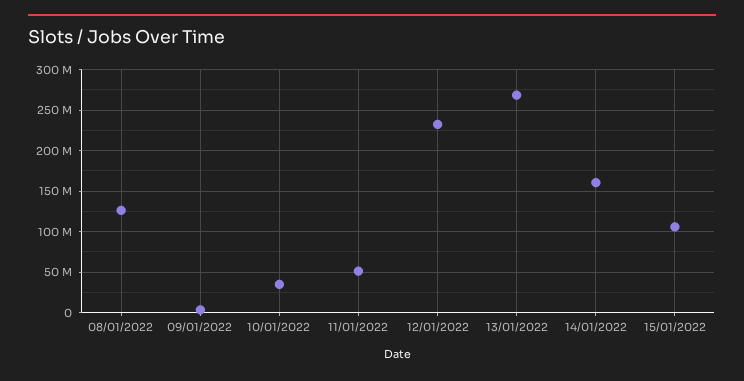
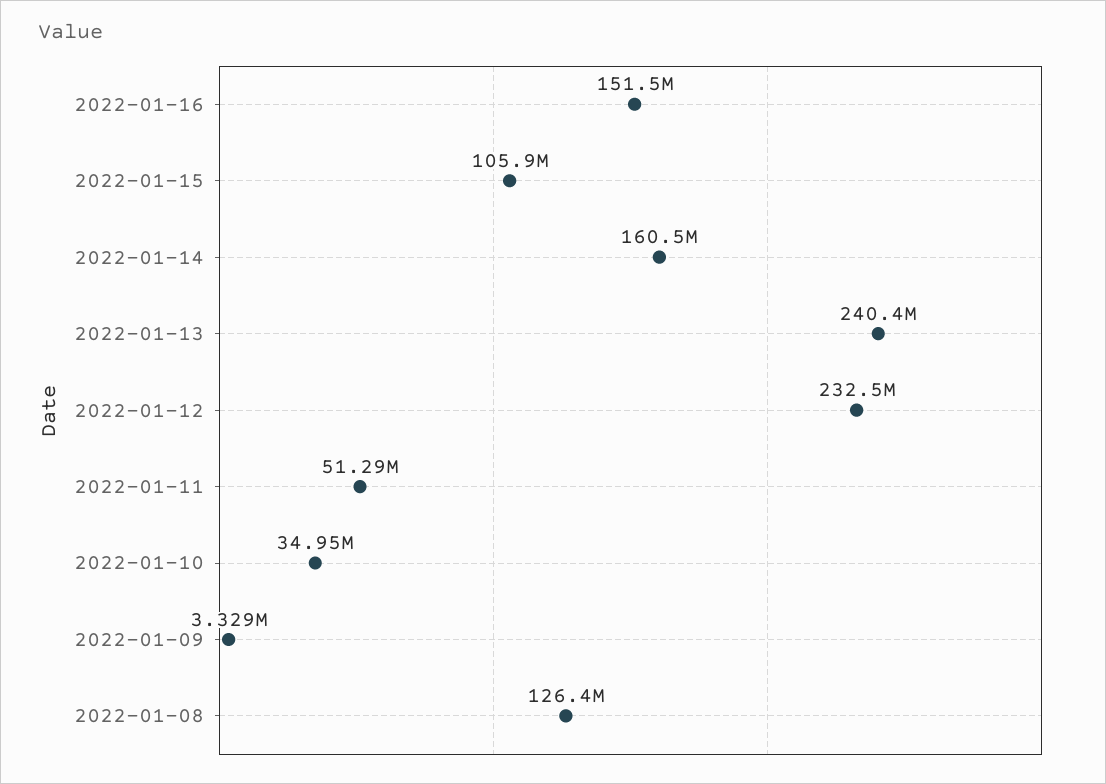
13/01/2022: 270000000 -> 240400000
2022-01-16: none -> 151500000

